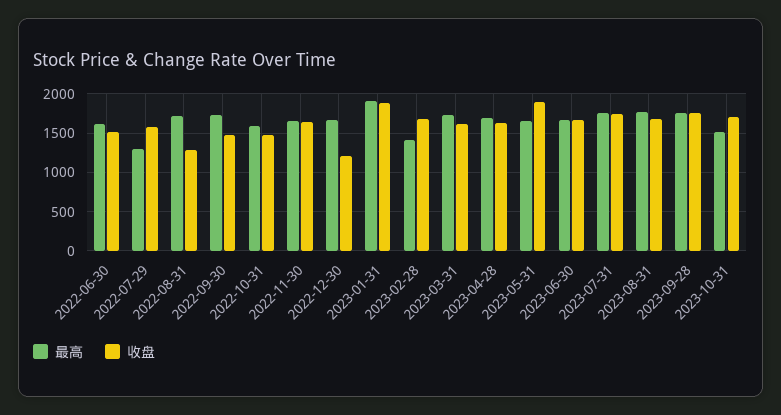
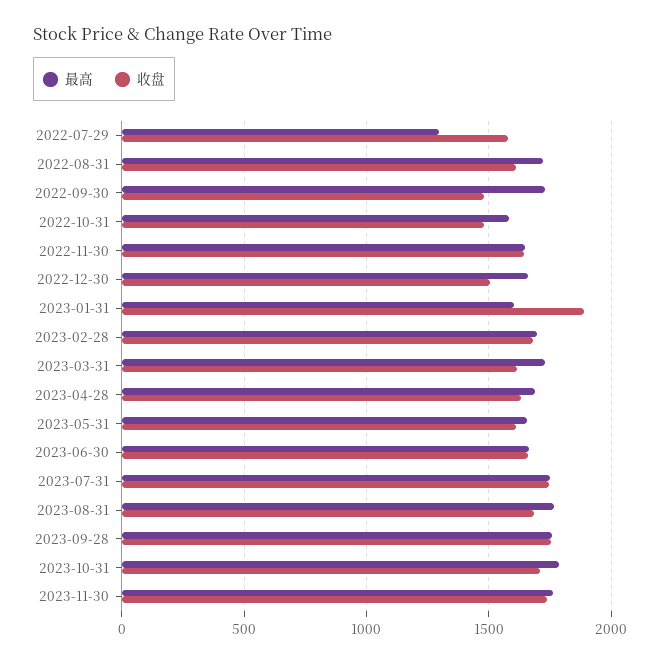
最高, 2022-06-30: 1600 -> none
收盘, 2022-06-30: 1500 -> none
收盘, 2022-08-31: 1300 -> 1600
收盘, 2022-12-30: 1200 -> 1500
最高, 2023-01-31: 1900 -> 1600
最高, 2023-02-28: 1400 -> 1700
收盘, 2023-05-31: 1900 -> 1600
最高, 2023-10-31: 1500 -> 1800
最高, 2023-11-30: none -> 1750
收盘, 2023-11-30: none -> 1750

